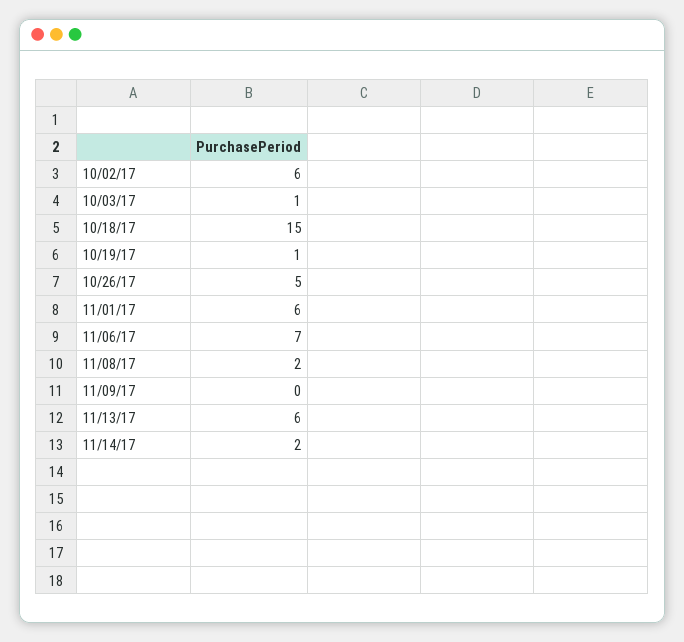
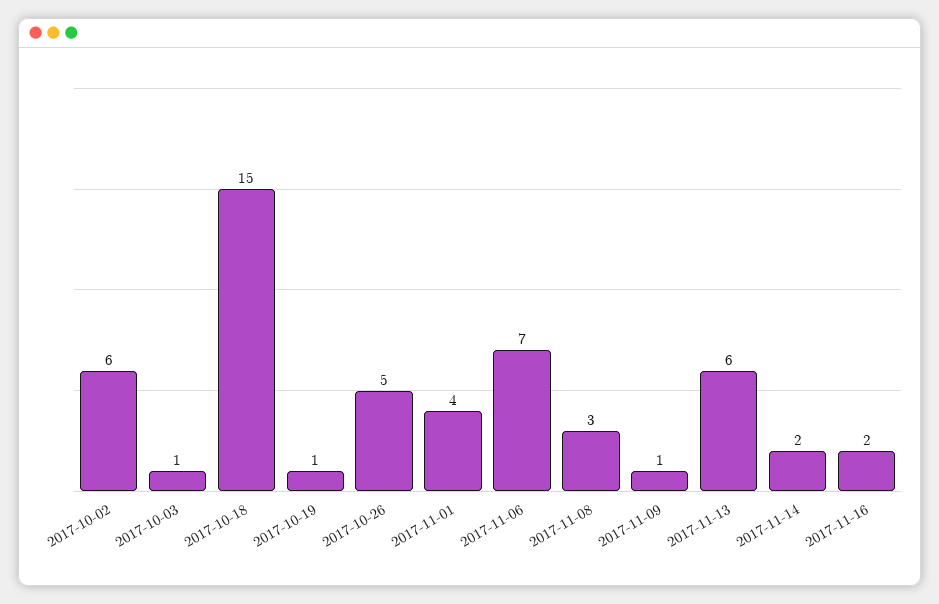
11/01/17: 6 -> 4
11/08/17: 2 -> 3
11/09/17: 0 -> 1
2017-11-16: none -> 2

